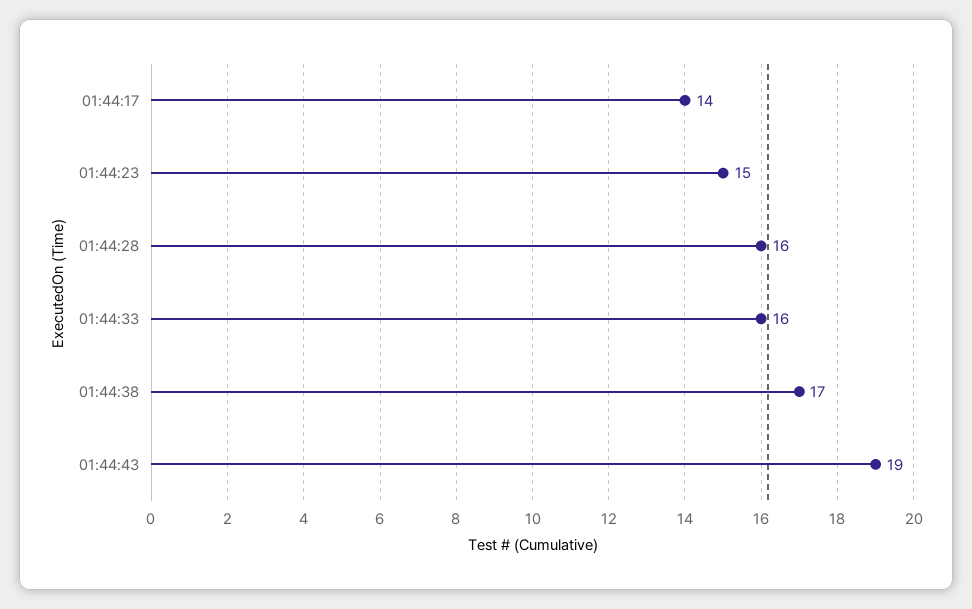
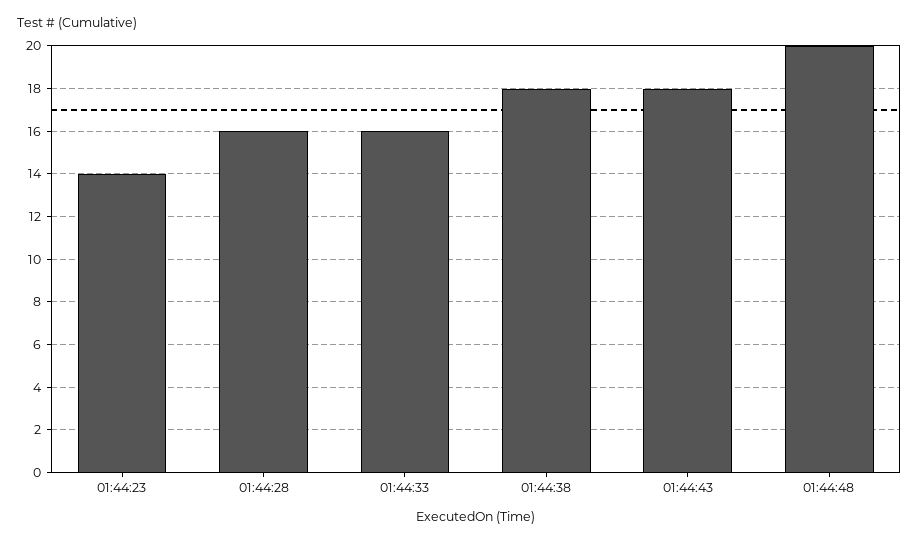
01:44:17: 14 -> none
01:44:23: 15 -> 14
01:44:38: 17 -> 18
01:44:43: 19 -> 18
01:44:48: none -> 20

